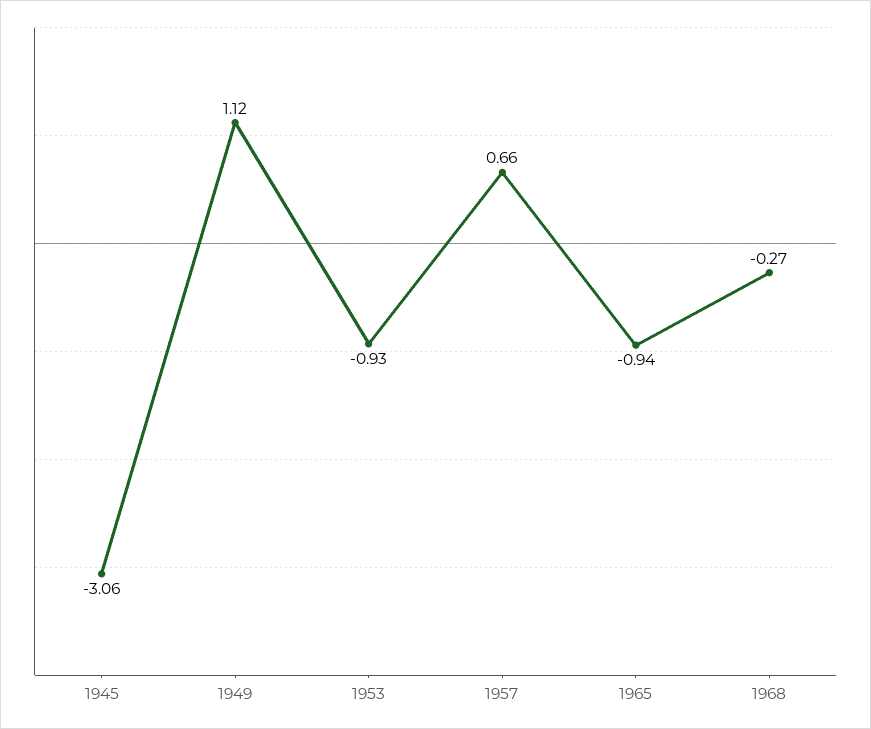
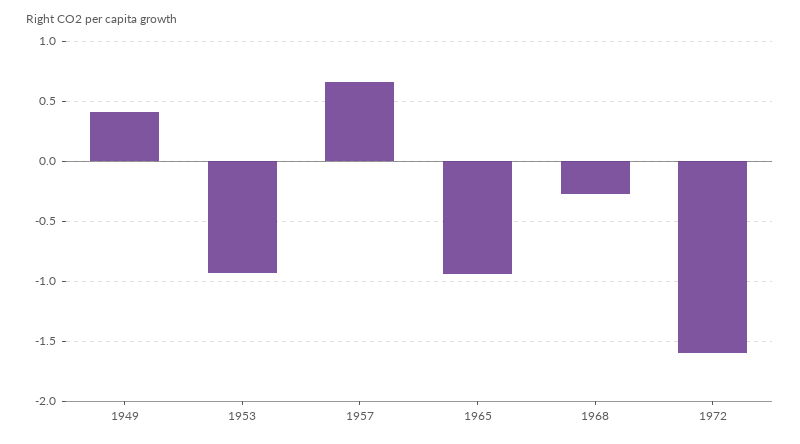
1945: -3.06 -> none
1949: 1.12 -> 0.4
1972: none -> -1.6

